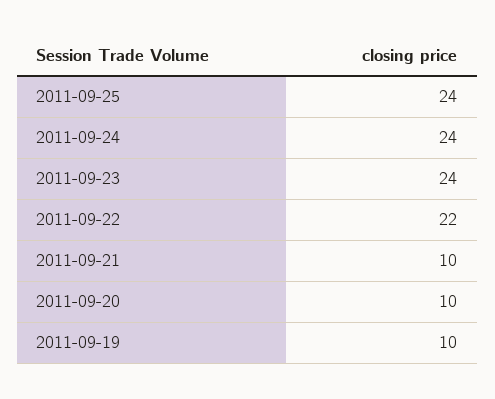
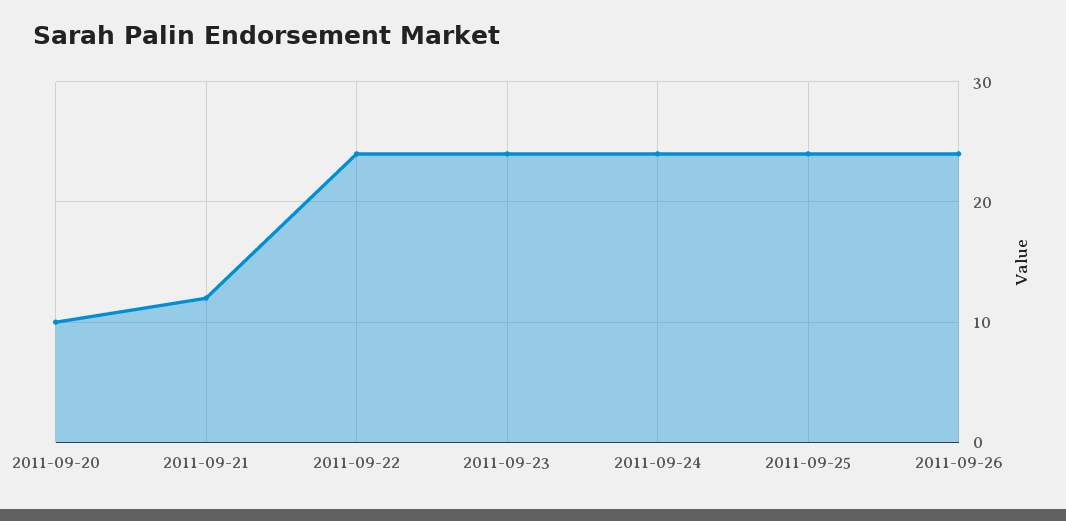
2011-09-22: 22 -> 24
2011-09-21: 10 -> 12
2011-09-19: 10 -> none
2011-09-26: none -> 24

